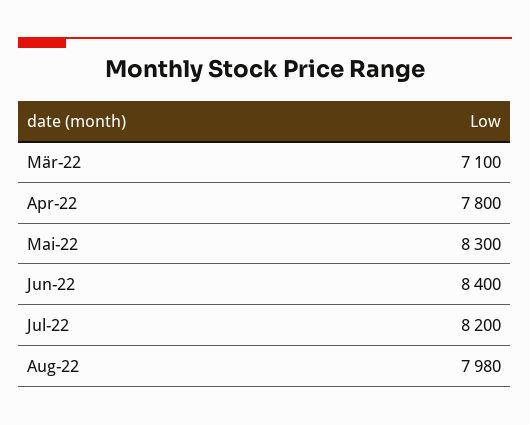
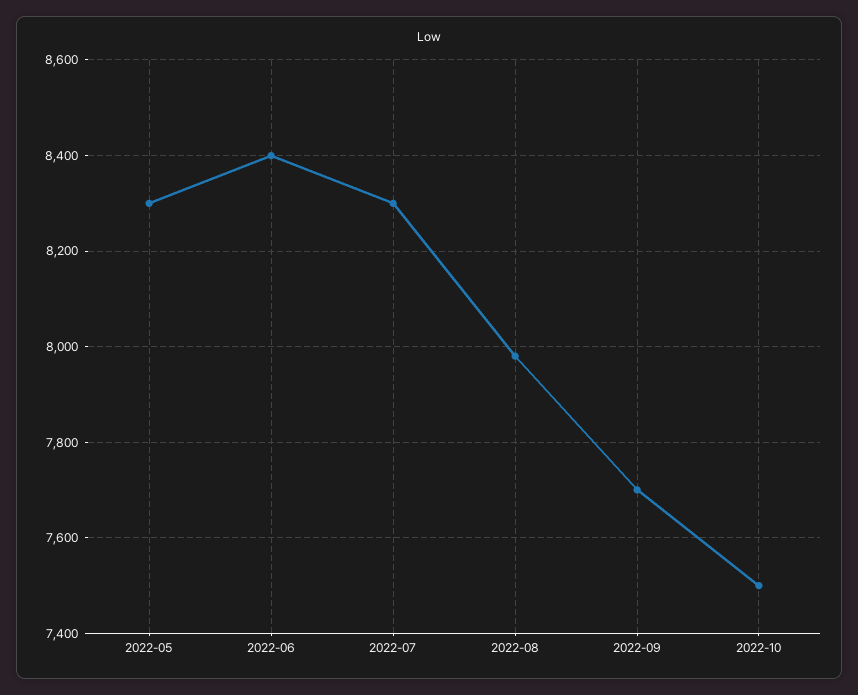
Mär-22: 7100 -> none
Apr-22: 7800 -> none
Jul-22: 8200 -> 8300
2022-09: none -> 7700
2022-10: none -> 7500

